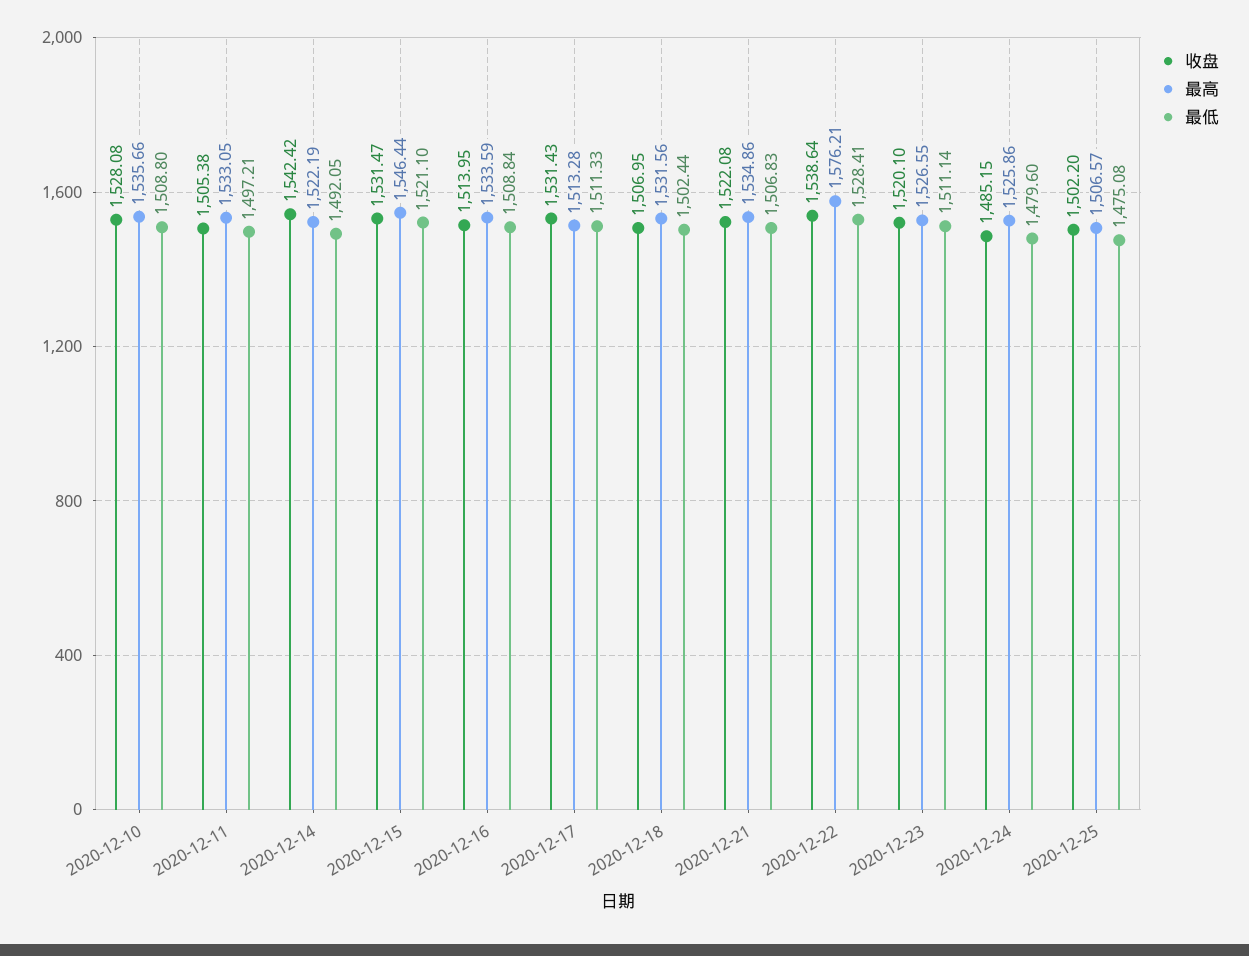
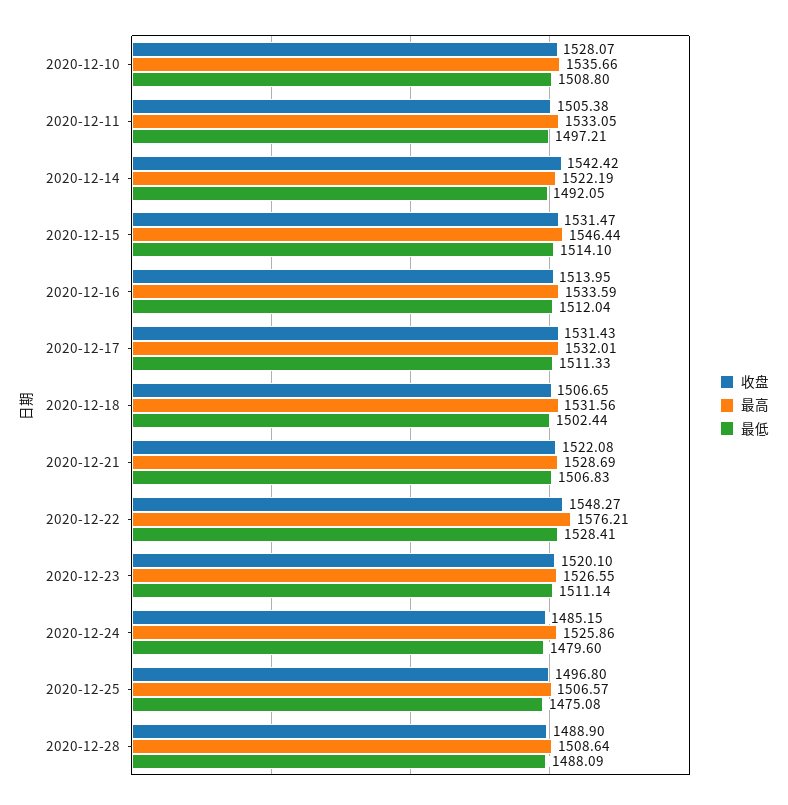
收盘, 2020-12-10: 1528.08 -> 1528.07
最低, 2020-12-15: 1521.1 -> 1514.1
最低, 2020-12-16: 1508.84 -> 1512.04
最高, 2020-12-17: 1513.28 -> 1532.01
收盘, 2020-12-18: 1506.95 -> 1506.65
最高, 2020-12-21: 1534.86 -> 1528.69
收盘, 2020-12-22: 1538.64 -> 1548.27
收盘, 2020-12-25: 1502.2 -> 1496.8
收盘, 2020-12-28: none -> 1488.9
最高, 2020-12-28: none -> 1508.64
最低, 2020-12-28: none -> 1488.09

